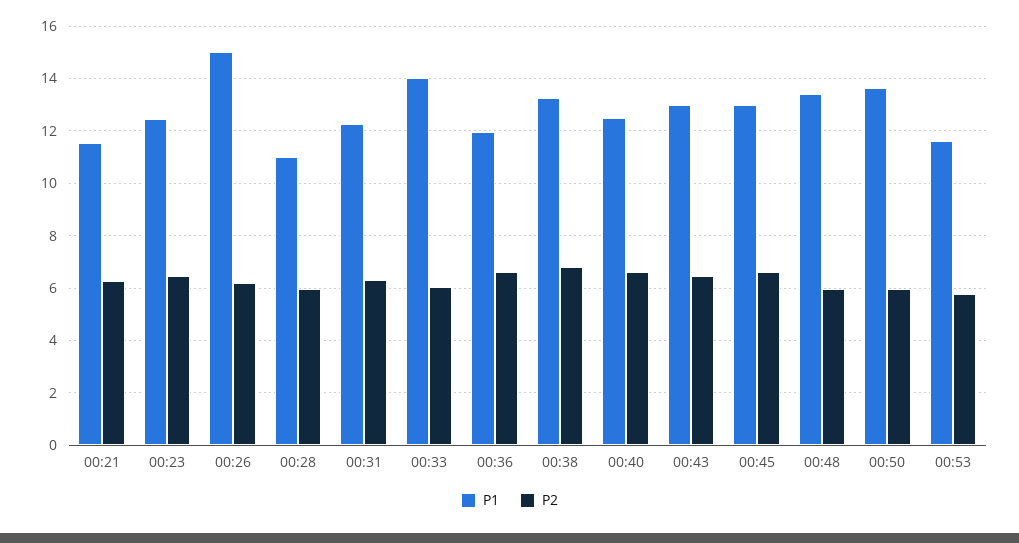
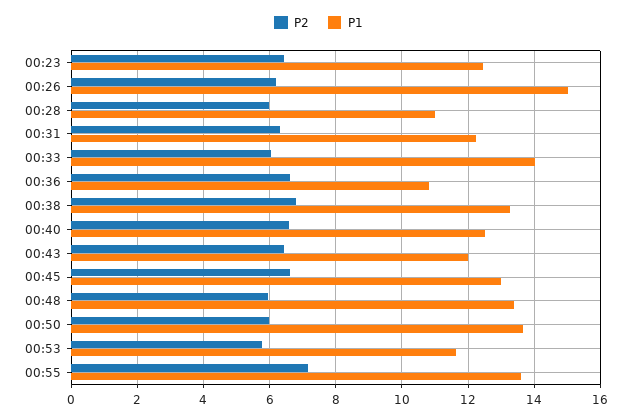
P1, 00:21: 11.5 -> none
P2, 00:21: 6.25 -> none
P1, 00:36: 12 -> 10.8
P1, 00:43: 13 -> 12
P2, 00:55: none -> 7.2
P1, 00:55: none -> 13.6

